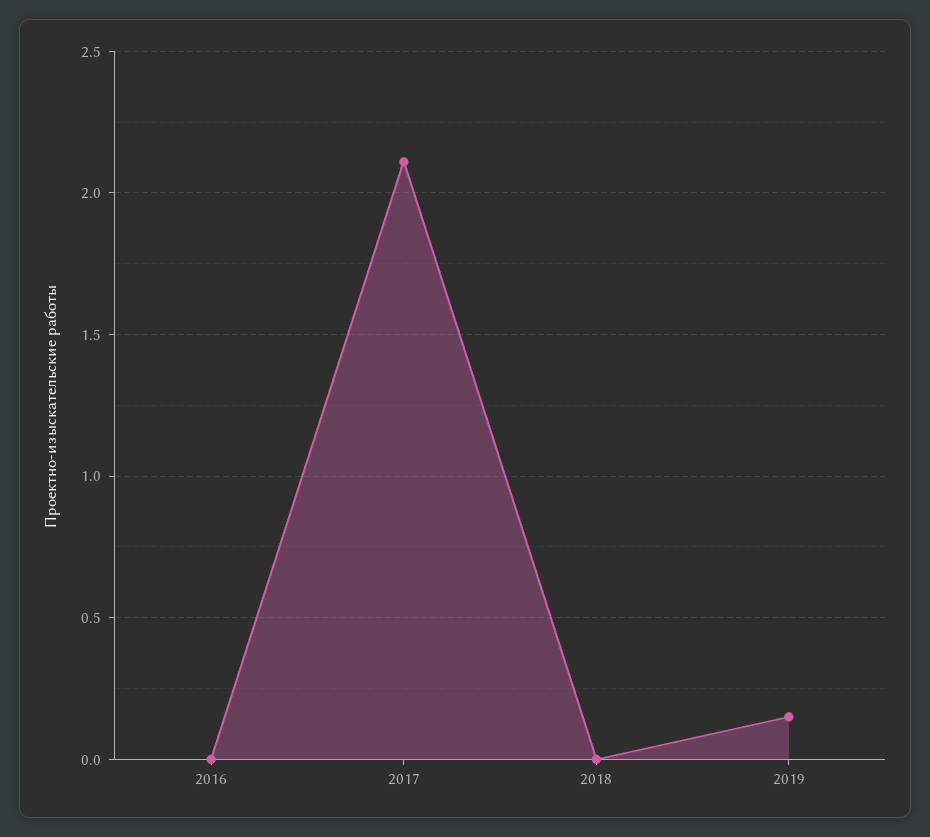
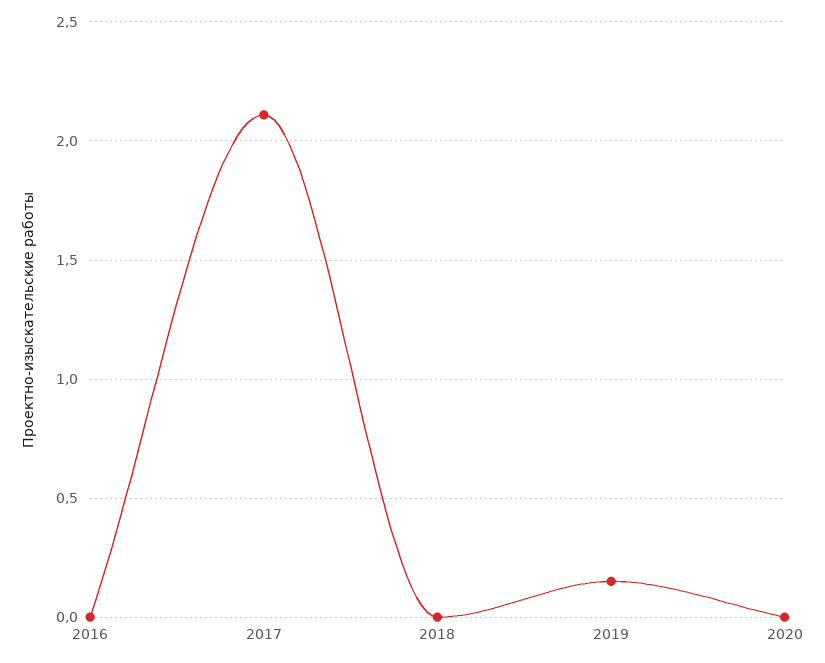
2020: none -> 0

